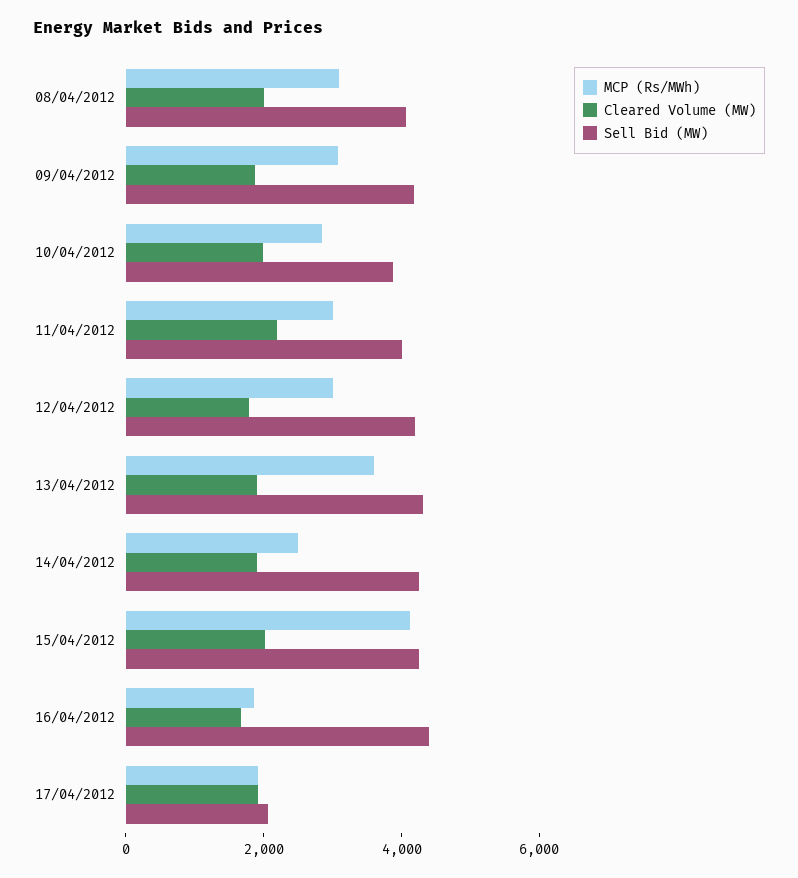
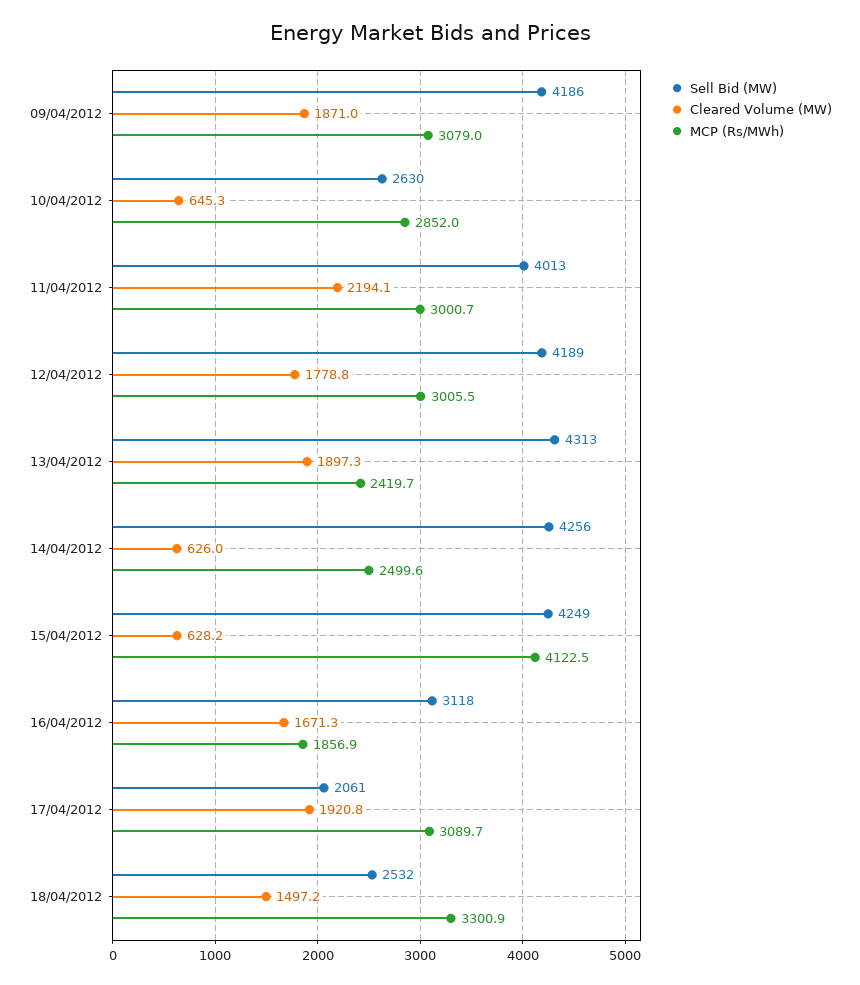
MCP (Rs/MWh), 08/04/2012: 3000 -> none
Cleared Volume (MW), 08/04/2012: 2000 -> none
Sell Bid (MW), 08/04/2012: 4000 -> none
Cleared Volume (MW), 10/04/2012: 2000 -> 645.3
Sell Bid (MW), 10/04/2012: 4000 -> 2630
MCP (Rs/MWh), 13/04/2012: 3500 -> 2419.7
Cleared Volume (MW), 14/04/2012: 2000 -> 626
Cleared Volume (MW), 15/04/2012: 2000 -> 628.2
Sell Bid (MW), 16/04/2012: 4500 -> 3118
MCP (Rs/MWh), 17/04/2012: 2000 -> 3089.7
Sell Bid (MW), 18/04/2012: none -> 2532
Cleared Volume (MW), 18/04/2012: none -> 1497.2
MCP (Rs/MWh), 18/04/2012: none -> 3300.9

